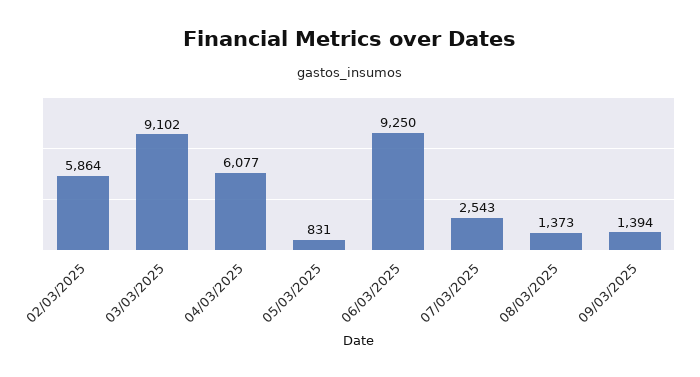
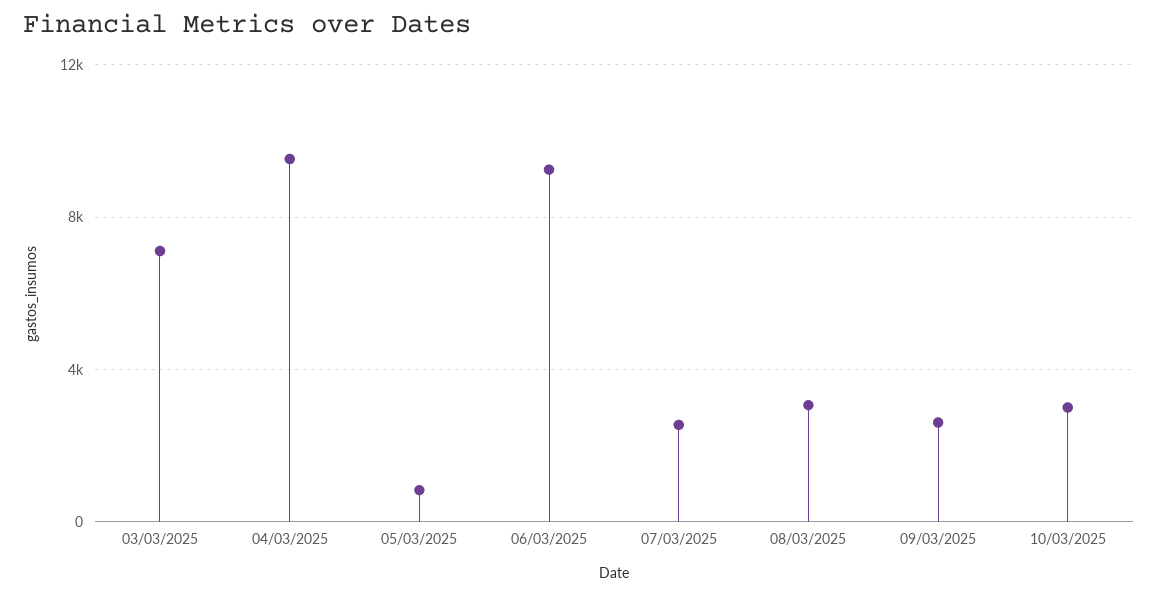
02/03/2025: 5864 -> none
03/03/2025: 9102 -> 7000
04/03/2025: 6077 -> 9500
08/03/2025: 1373 -> 3000
09/03/2025: 1394 -> 2500
10/03/2025: none -> 3000

